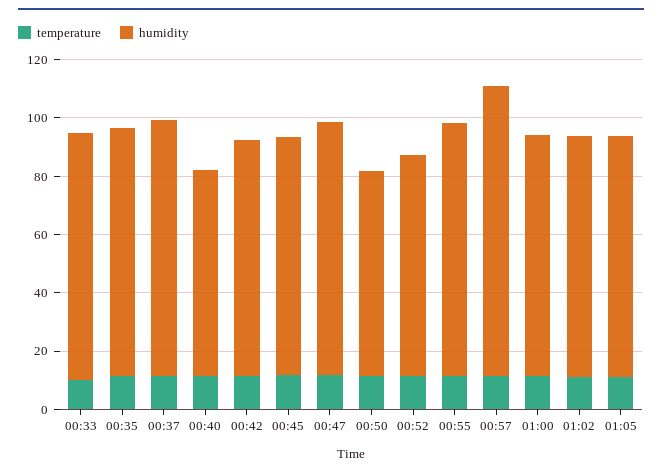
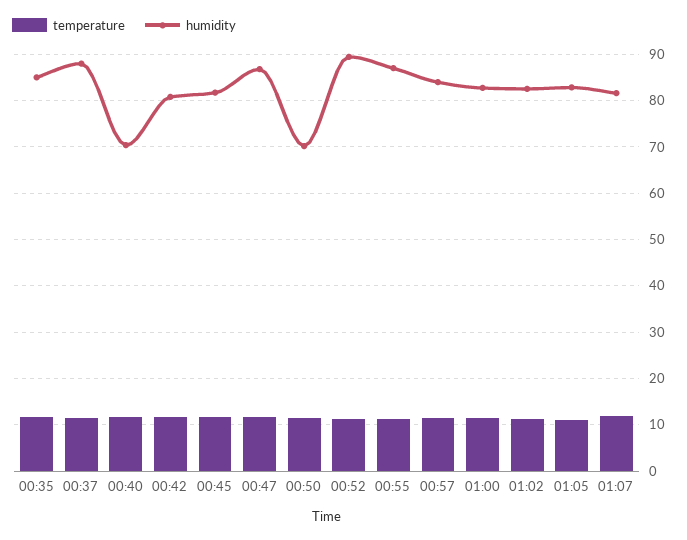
temperature, 00:33: 10 -> none
humidity, 00:33: 85 -> none
humidity, 00:52: 75 -> 90
humidity, 00:57: 100 -> 84
temperature, 01:07: none -> 12
humidity, 01:07: none -> 82

